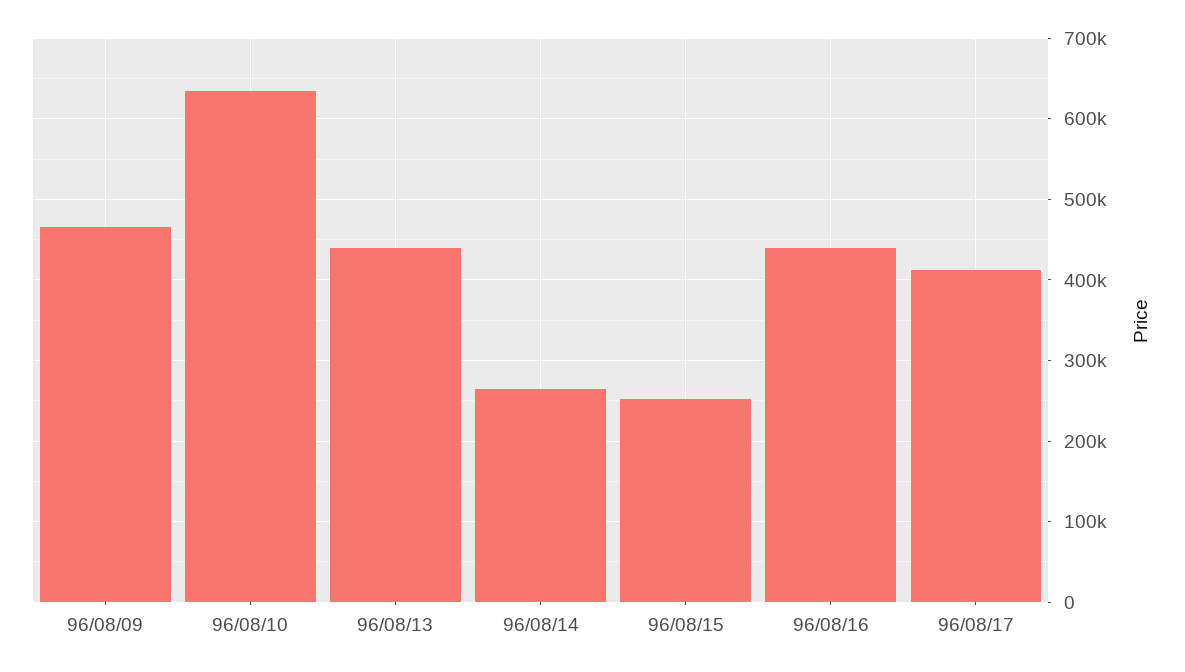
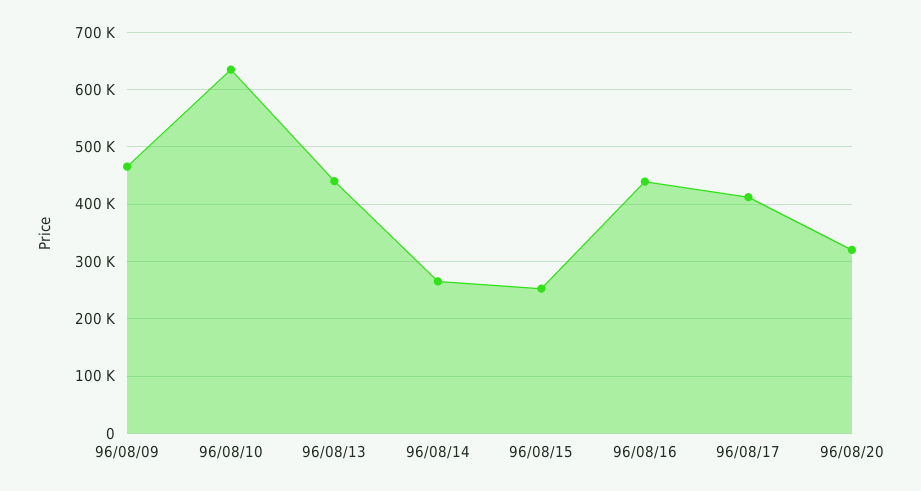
96/08/20: none -> 320000

